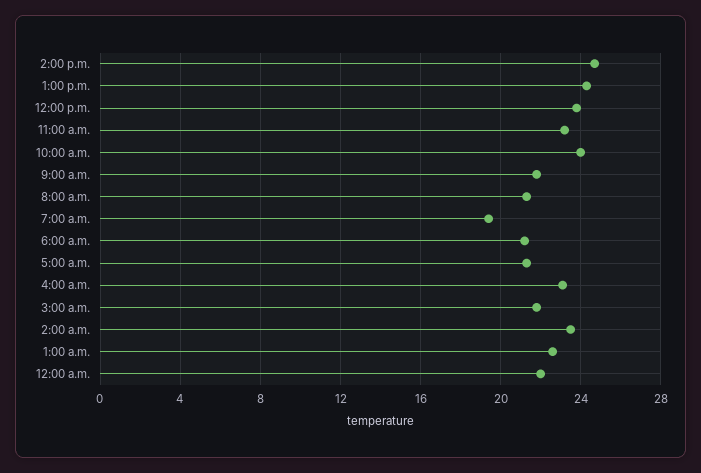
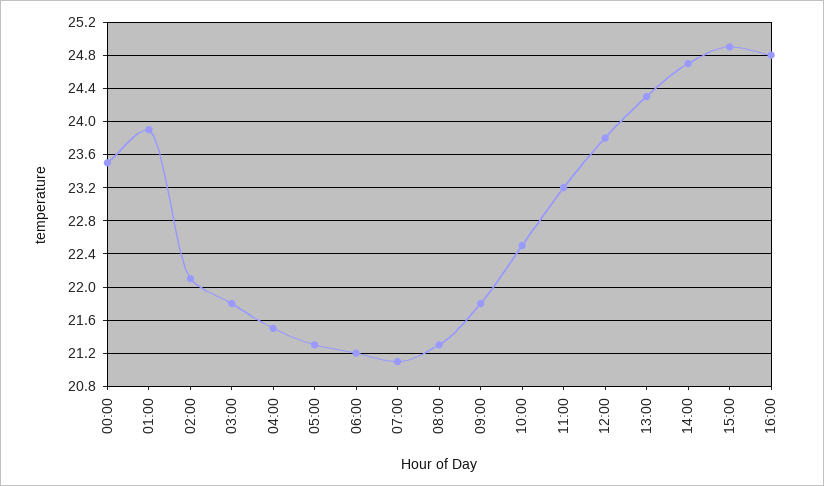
10:00 a.m.: 24 -> 22.5
7:00 a.m.: 19.5 -> 21.1
4:00 a.m.: 23 -> 21.5
2:00 a.m.: 23.5 -> 22.1
1:00 a.m.: 22.5 -> 23.9
12:00 a.m.: 22 -> 23.5
15:00: none -> 24.9
16:00: none -> 24.8

